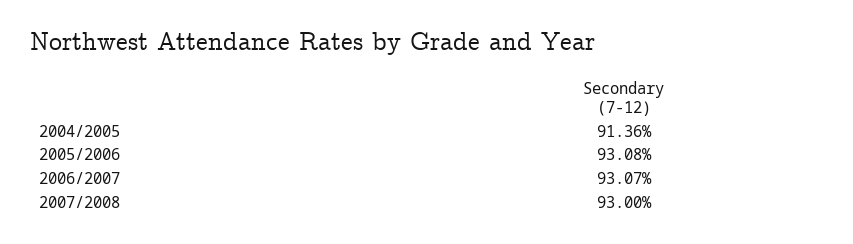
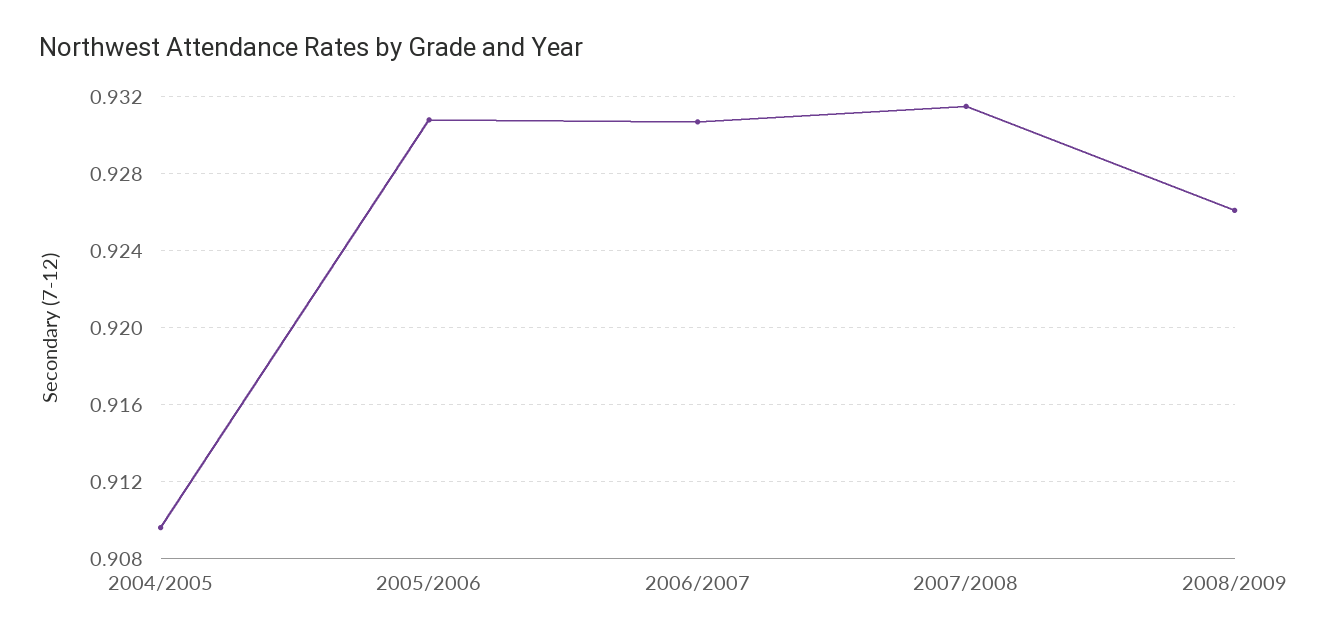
2004/2005: 0.9136 -> 0.9095
2007/2008: 0.93 -> 0.9315
2008/2009: none -> 0.926

